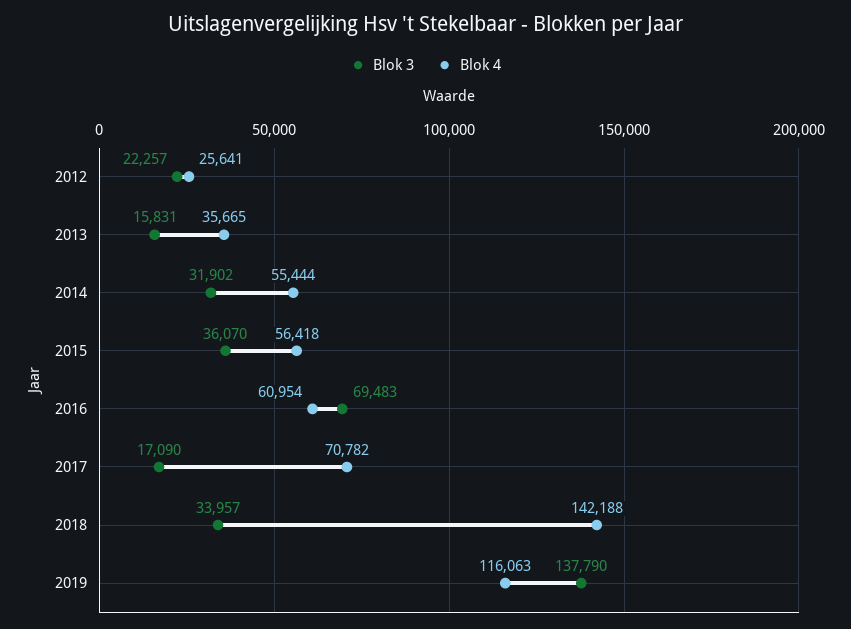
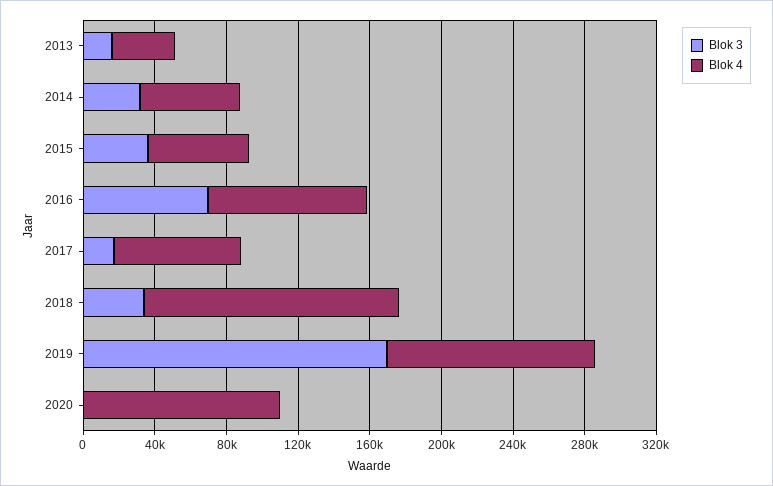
Blok 3, 2012: 22257 -> none
Blok 4, 2012: 25641 -> none
Blok 4, 2016: 60954 -> 90000
Blok 3, 2019: 137790 -> 170000
Blok 3, 2020: none -> 0
Blok 4, 2020: none -> 110000

